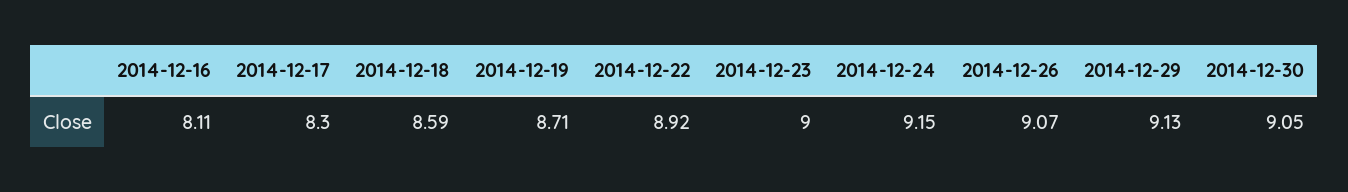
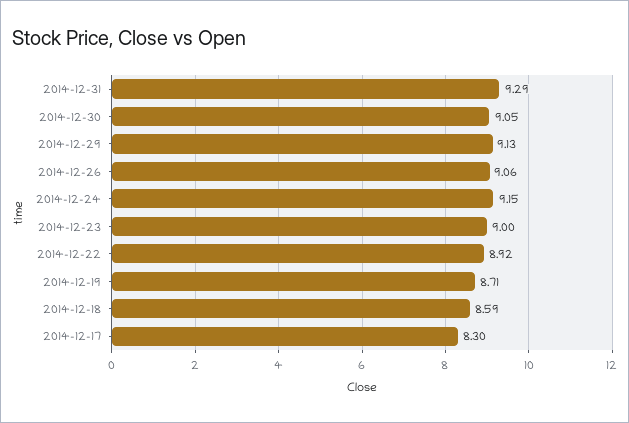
2014-12-16: 8.11 -> none
2014-12-26: 9.07 -> 9.06
2014-12-31: none -> 9.29

